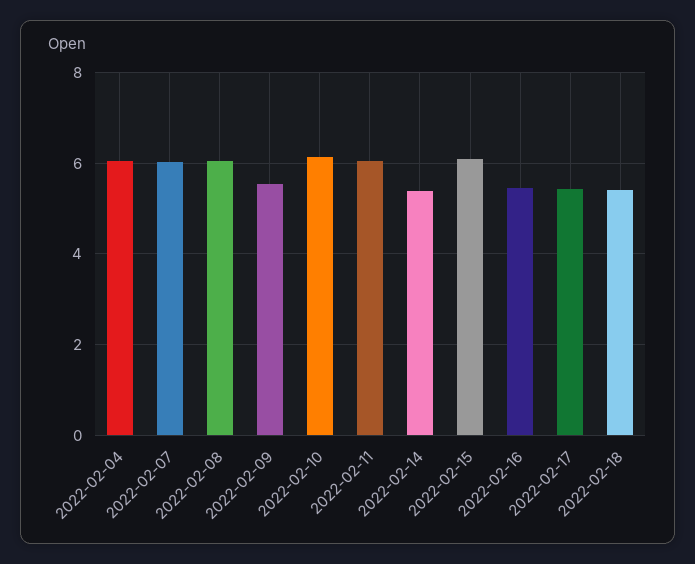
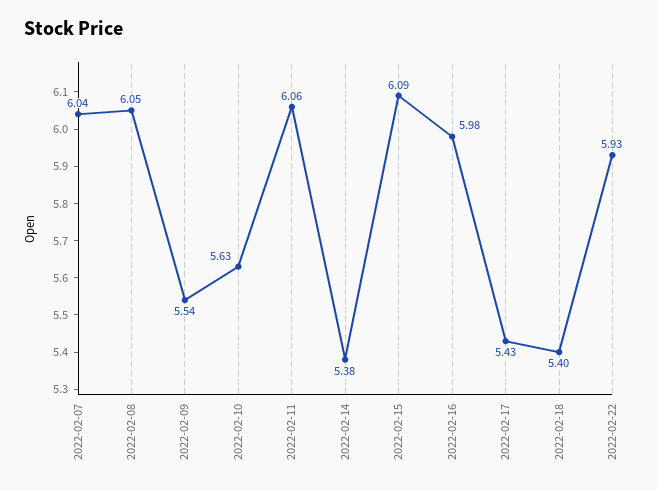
2022-02-04: 6 -> none
2022-02-10: 6.2 -> 5.63
2022-02-16: 5.4 -> 5.98
2022-02-22: none -> 5.93

